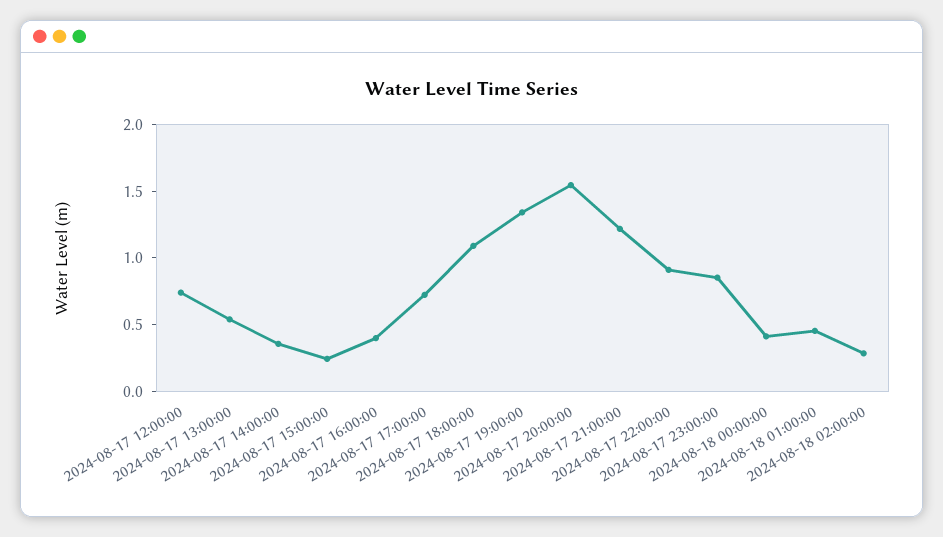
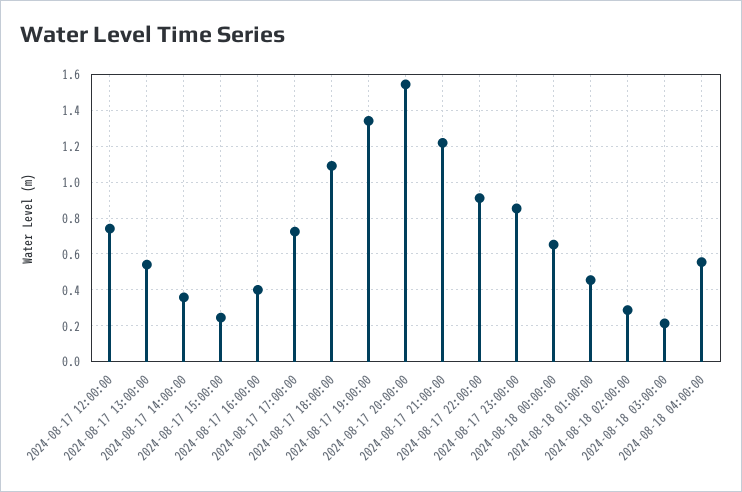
2024-08-18 00:00:00: 0.4 -> 0.65
2024-08-18 03:00:00: none -> 0.2
2024-08-18 04:00:00: none -> 0.55

